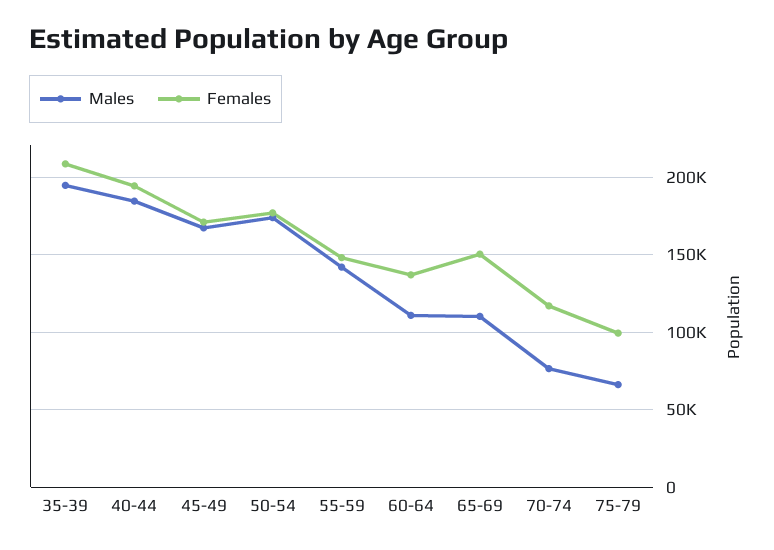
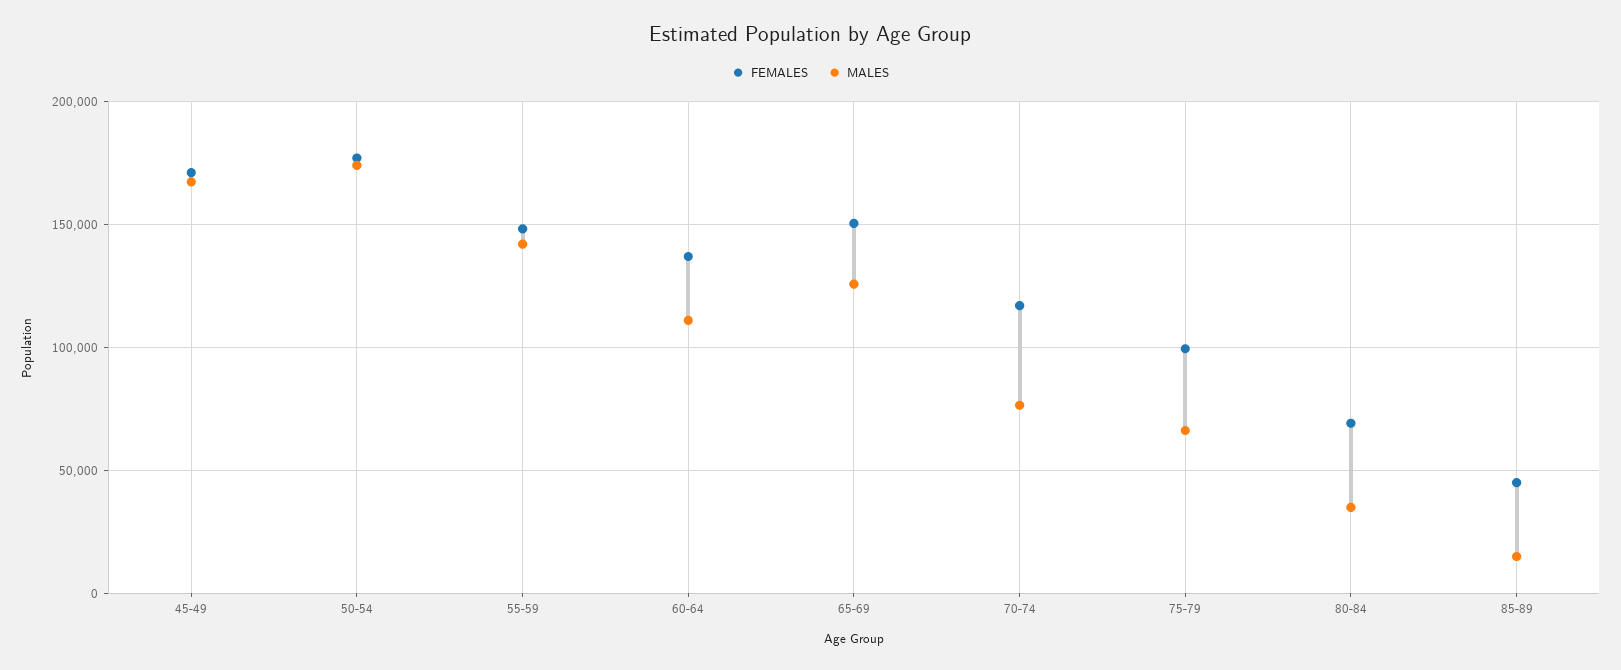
Males, 35-39: 195000 -> none
Females, 35-39: 210000 -> none
Males, 40-44: 185000 -> none
Females, 40-44: 195000 -> none
Males, 65-69: 110000 -> 125000
Females, 80-84: none -> 70000
Males, 80-84: none -> 35000
Females, 85-89: none -> 45000
Males, 85-89: none -> 15000

